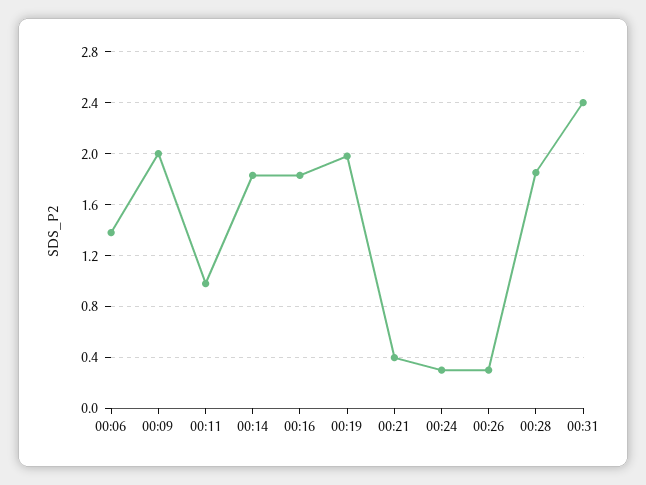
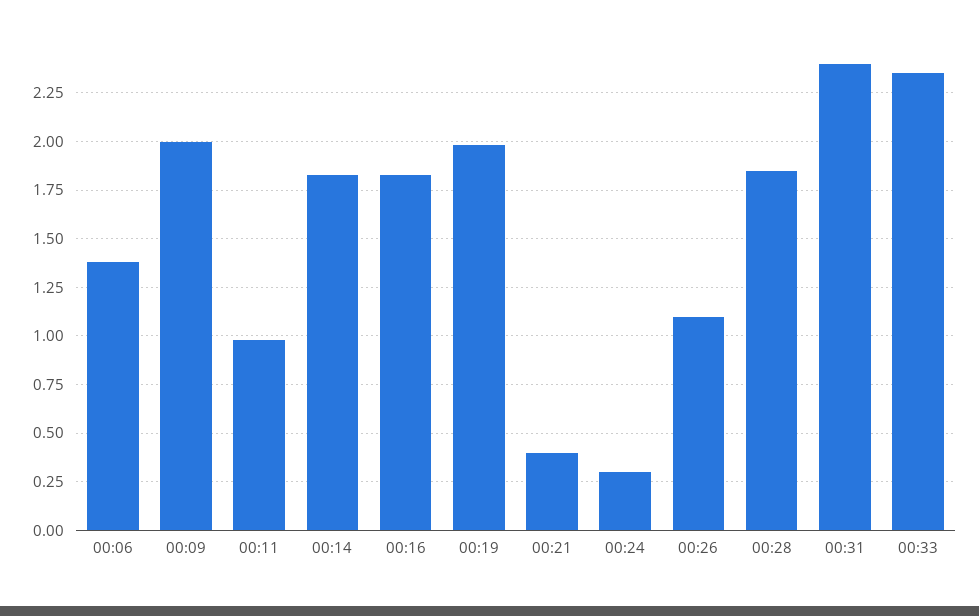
00:26: 0.3 -> 1.1
00:33: none -> 2.35

